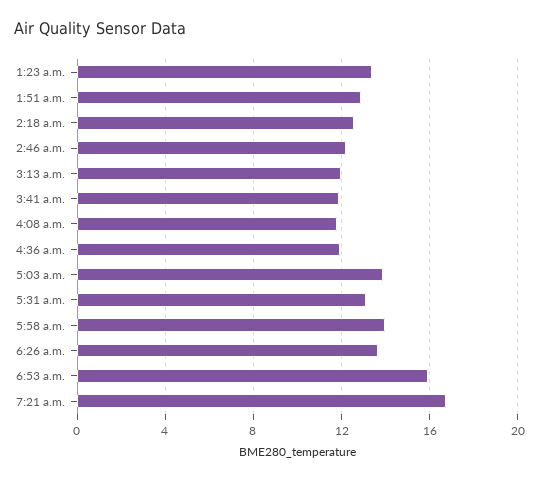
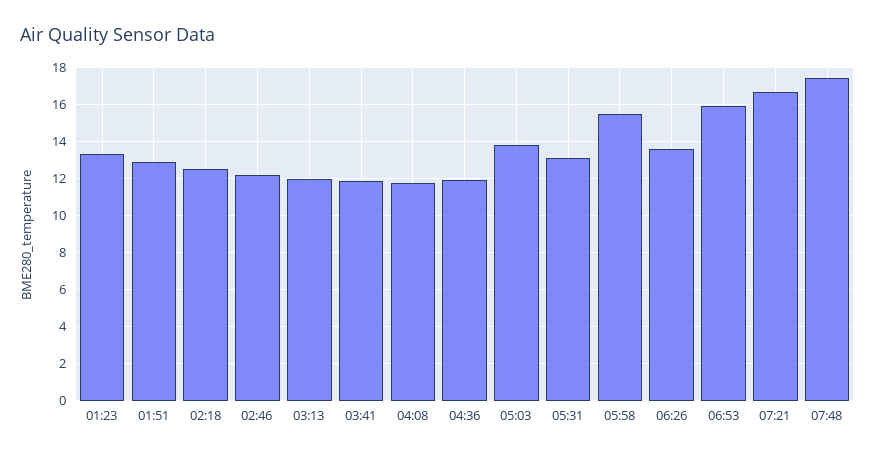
5:58 a.m.: 14 -> 15.5
07:48: none -> 17.5

